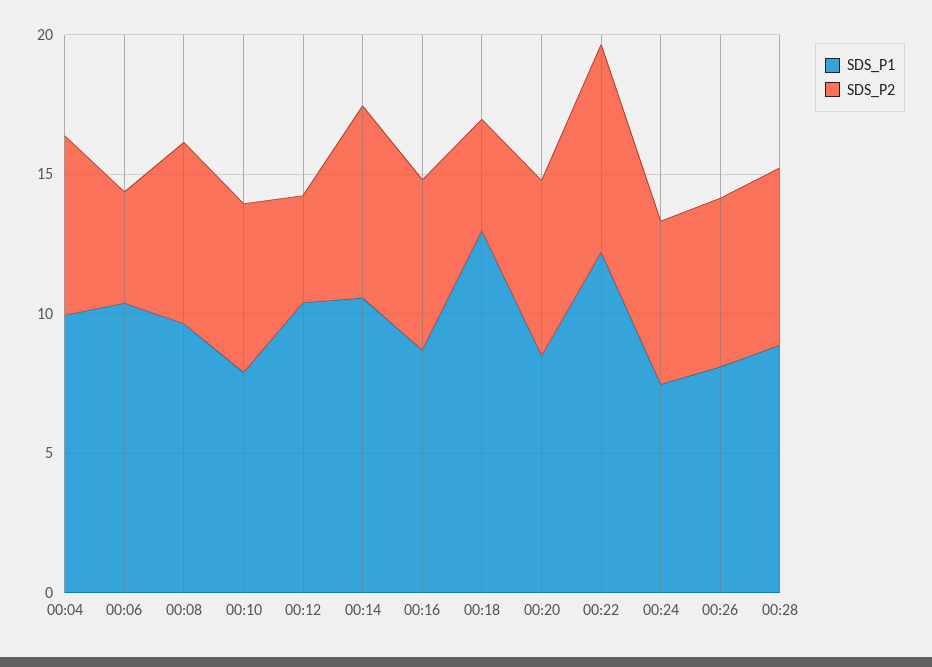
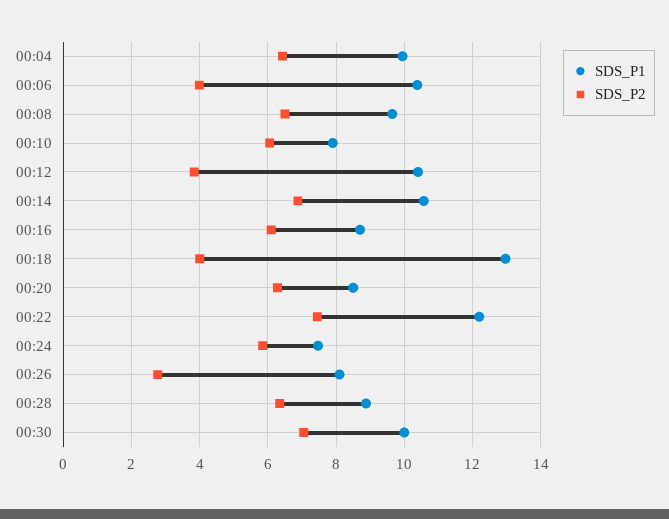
SDS_P2, 00:26: 6 -> 2.8
SDS_P1, 00:30: none -> 10
SDS_P2, 00:30: none -> 7

